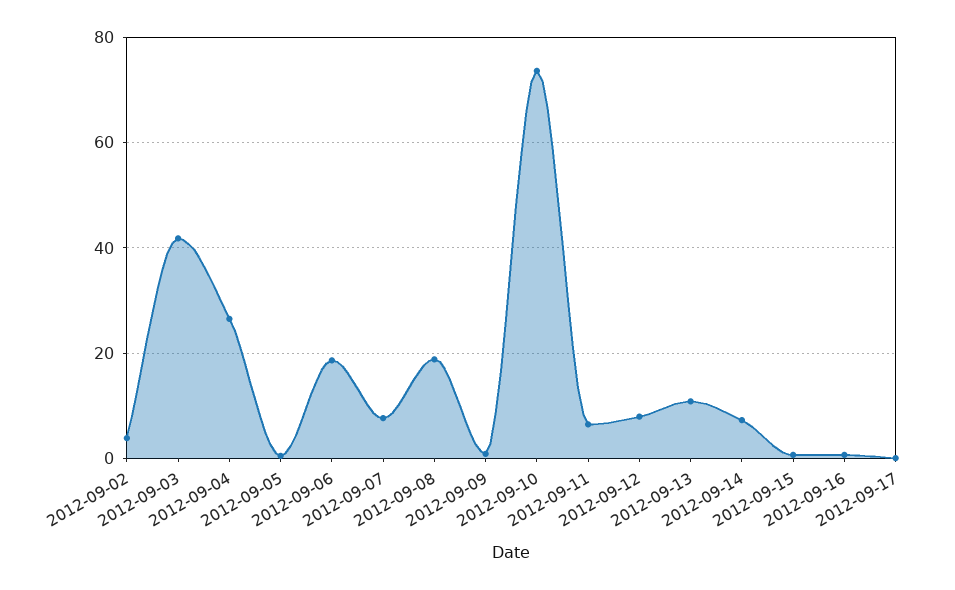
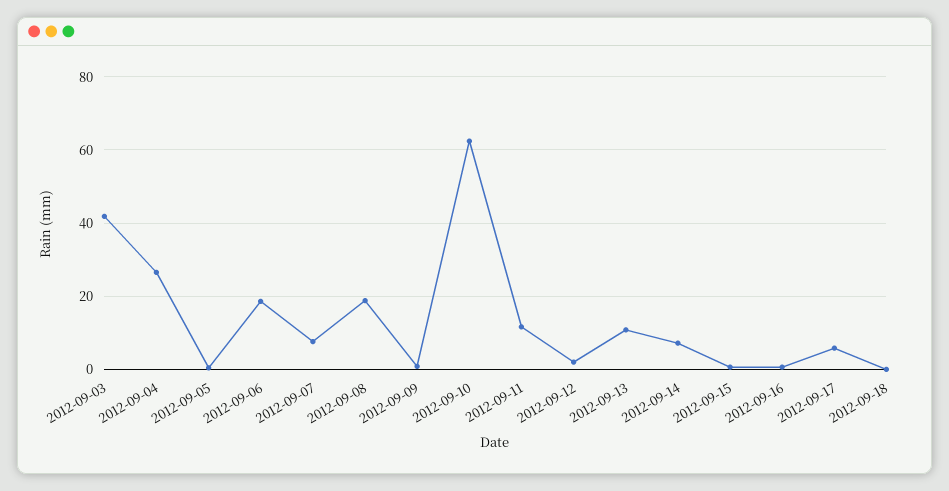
2012-09-02: 4 -> none
2012-09-10: 74 -> 62
2012-09-11: 6 -> 12
2012-09-12: 8 -> 2
2012-09-17: 0 -> 6
2012-09-18: none -> 0

